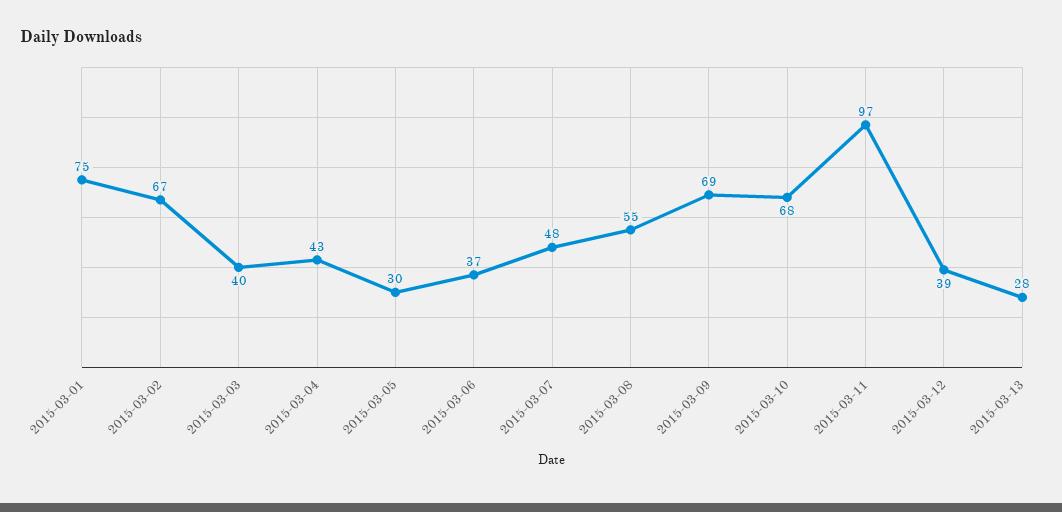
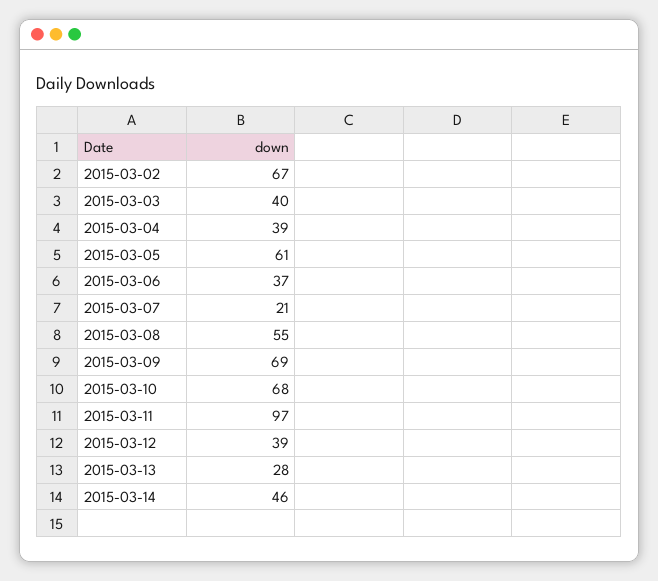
2015-03-01: 75 -> none
2015-03-04: 43 -> 39
2015-03-05: 30 -> 61
2015-03-07: 48 -> 21
2015-03-14: none -> 46

